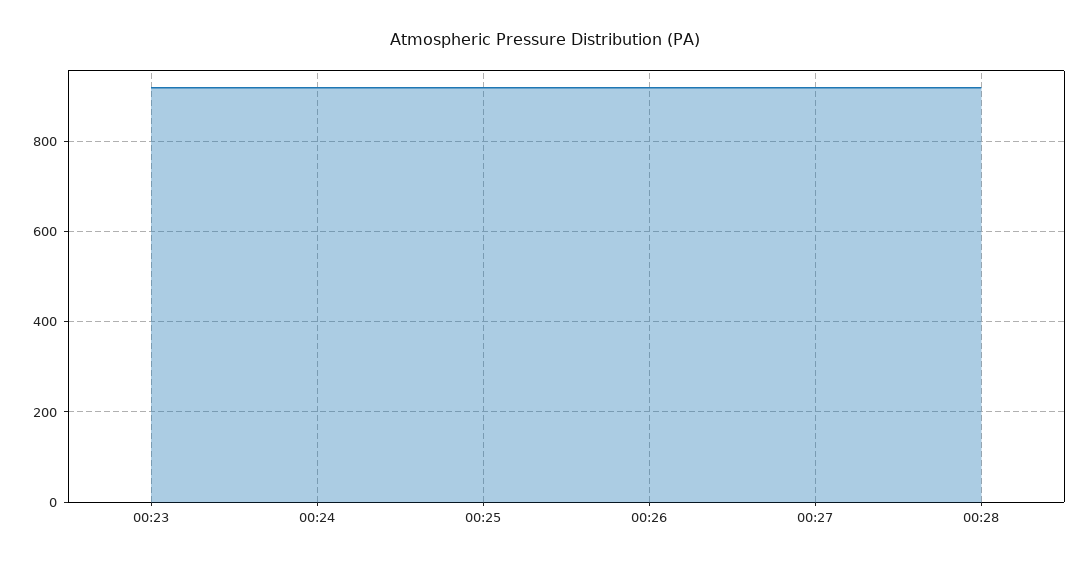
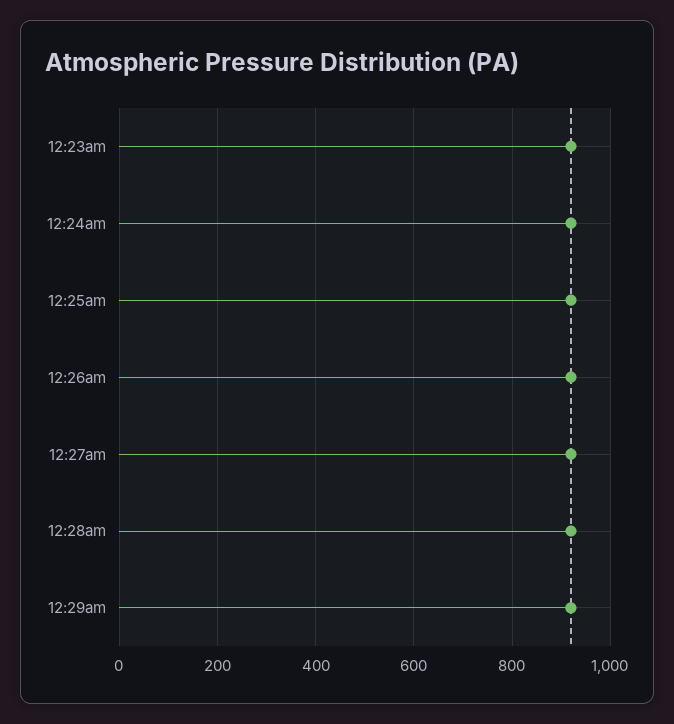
12:29am: none -> 920

